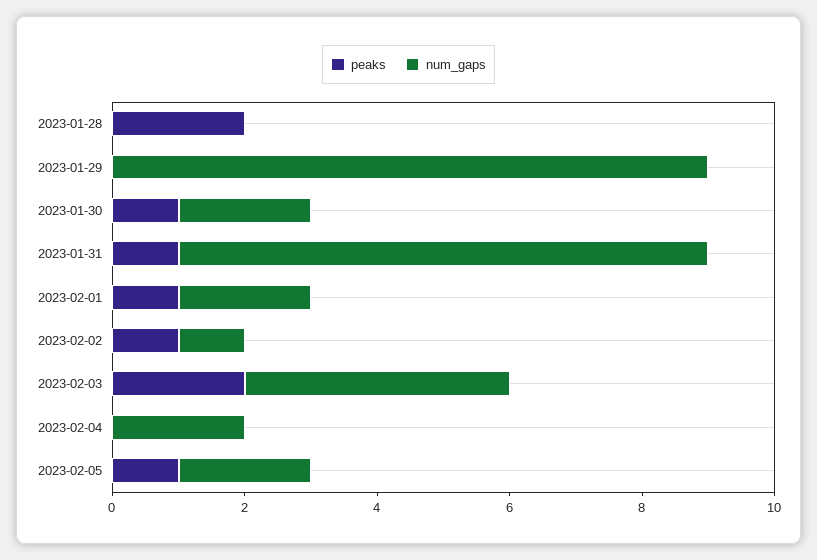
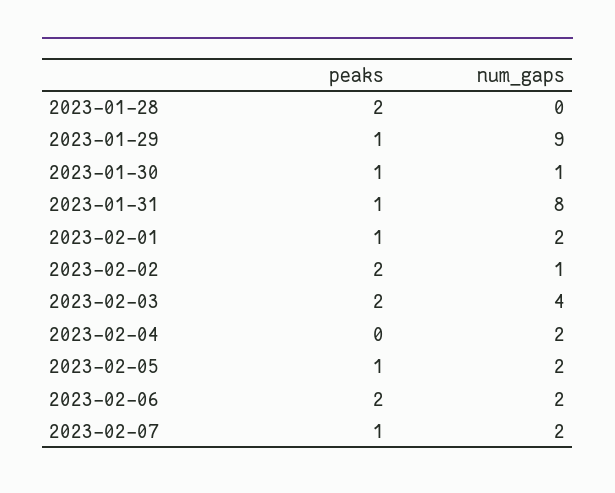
peaks, 2023-01-29: 0 -> 1
num_gaps, 2023-01-30: 2 -> 1
peaks, 2023-02-02: 1 -> 2
peaks, 2023-02-06: none -> 2
num_gaps, 2023-02-06: none -> 2
peaks, 2023-02-07: none -> 1
num_gaps, 2023-02-07: none -> 2

